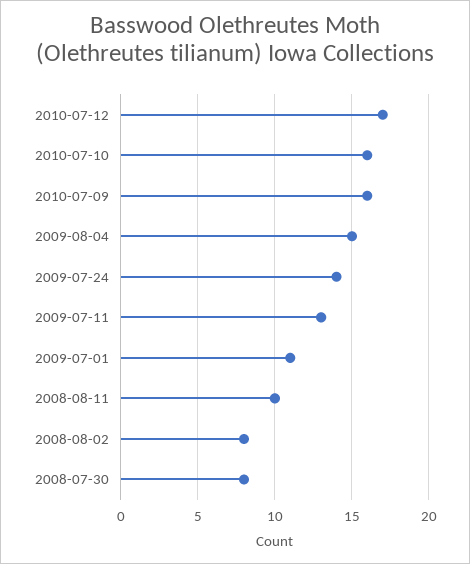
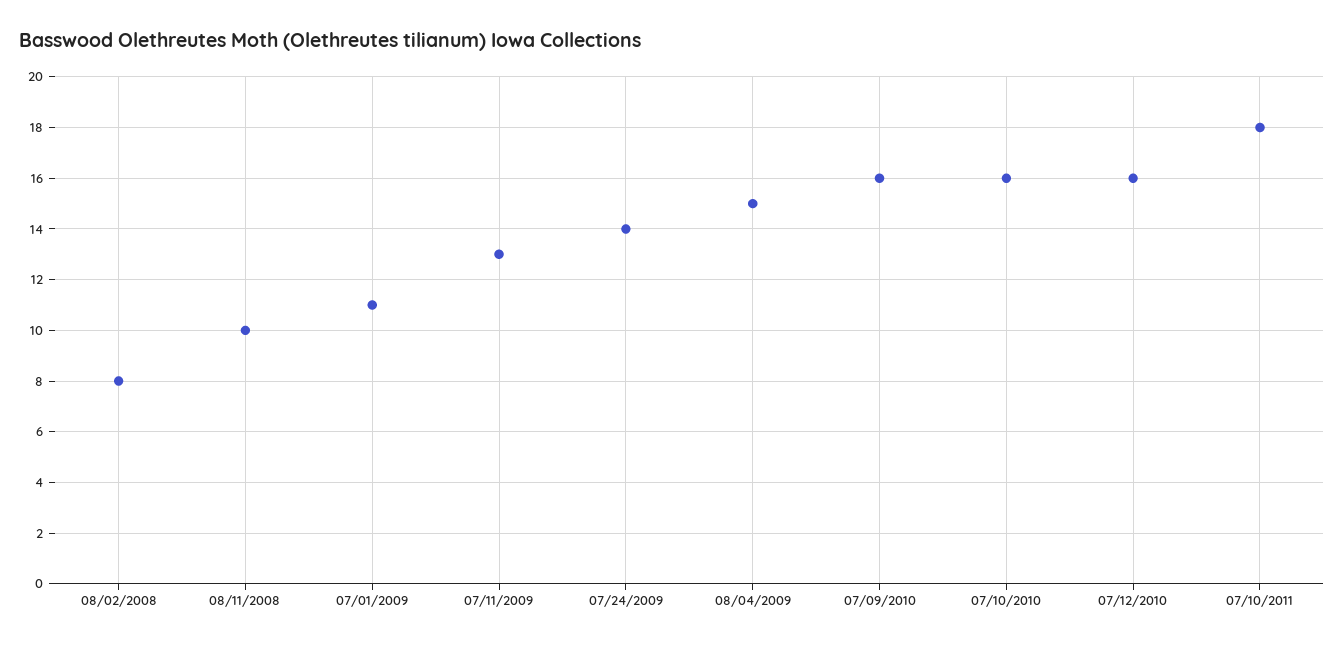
2010-07-12: 17 -> 16
2008-07-30: 8 -> none
07/10/2011: none -> 18

